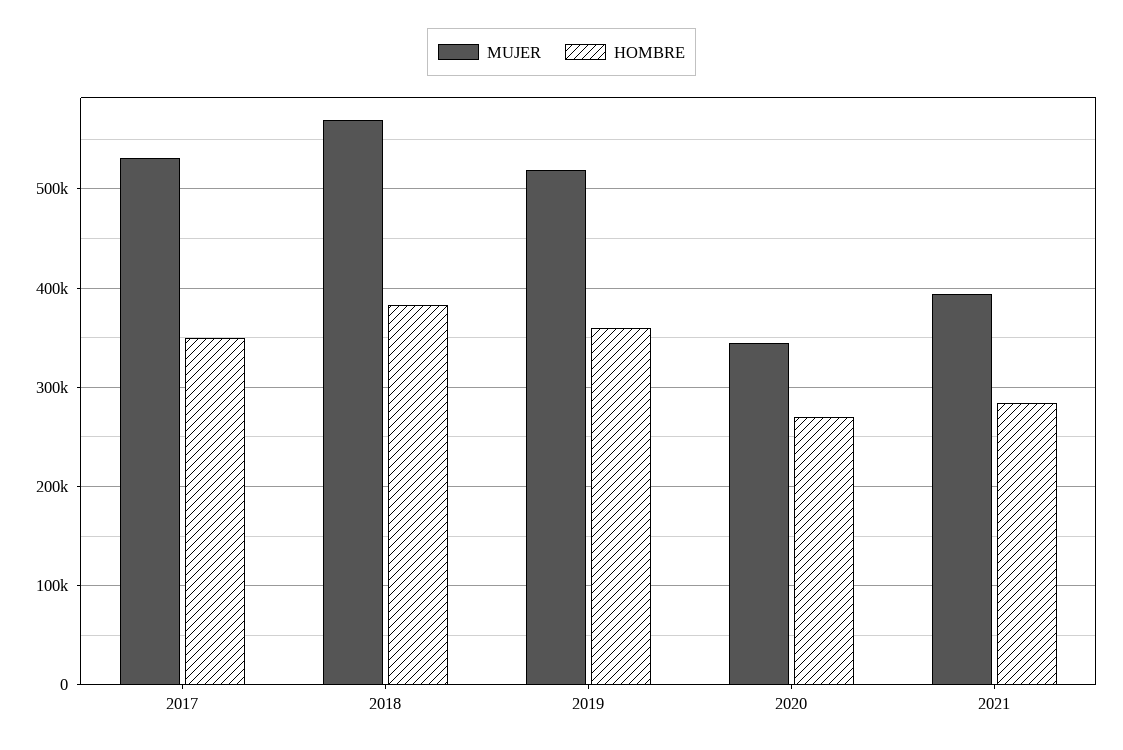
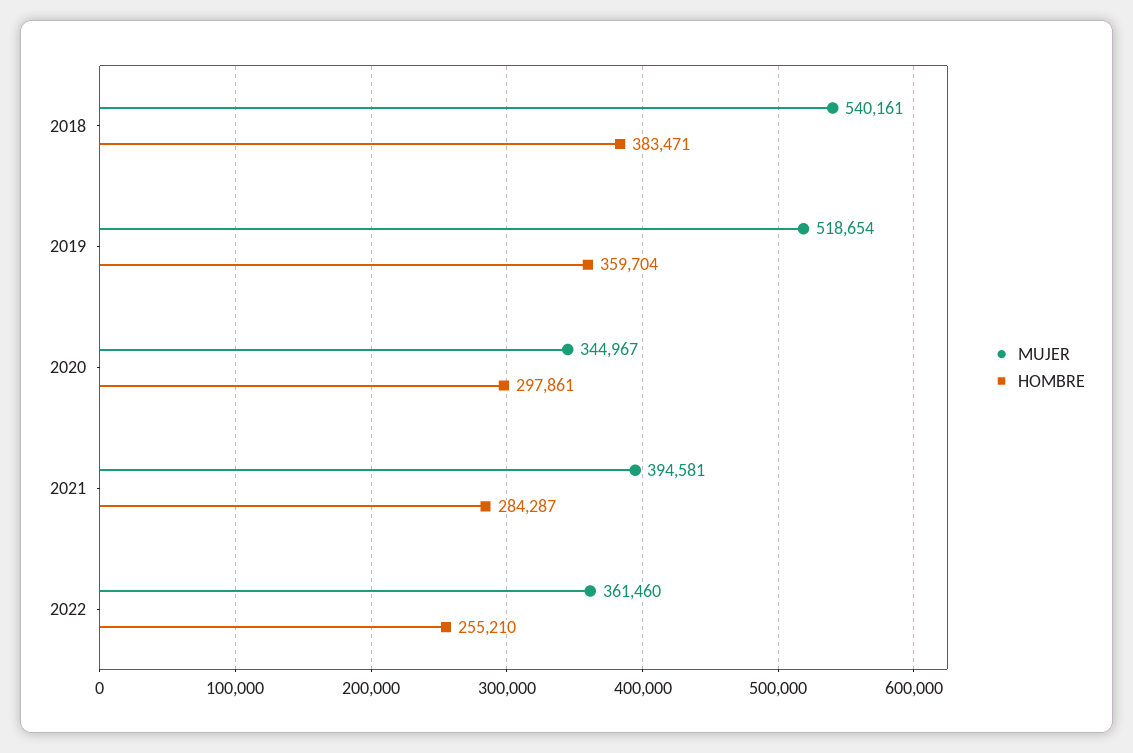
MUJER, 2017: 530000 -> none
HOMBRE, 2017: 350000 -> none
MUJER, 2018: 570000 -> 540161
HOMBRE, 2020: 270000 -> 297861
MUJER, 2022: none -> 361460
HOMBRE, 2022: none -> 255210

